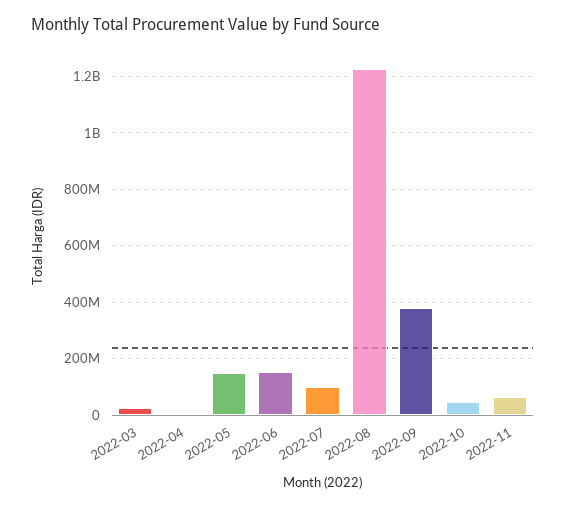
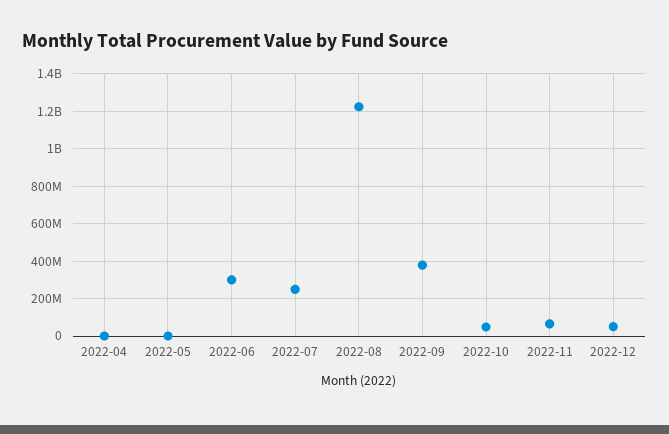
2022-03: 25000000 -> none
2022-05: 150000000 -> 0
2022-06: 150000000 -> 300000000
2022-07: 100000000 -> 250000000
2022-12: none -> 50000000

